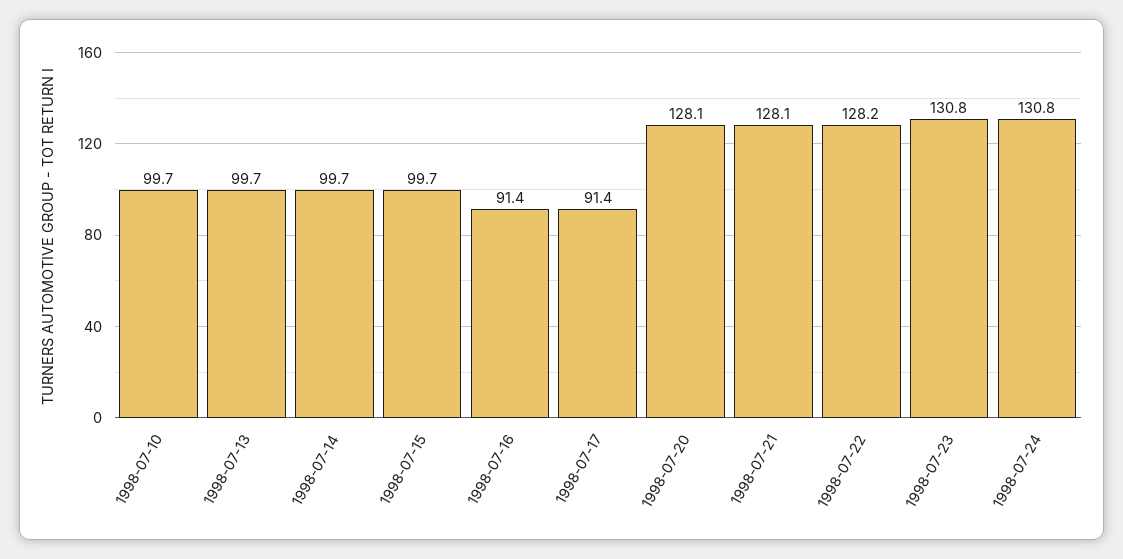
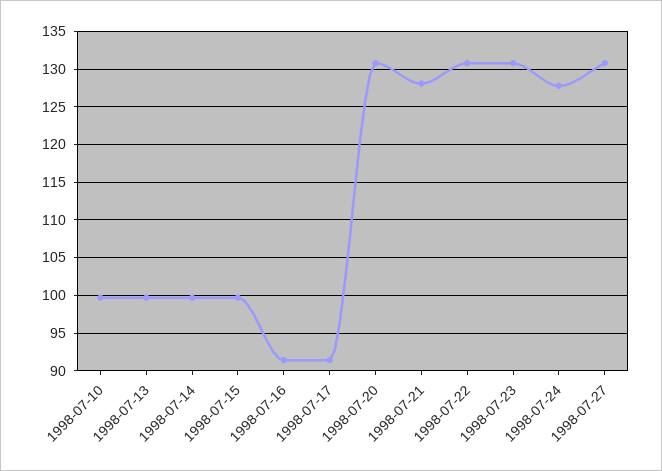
1998-07-20: 128.1 -> 131
1998-07-22: 128.2 -> 131
1998-07-24: 130.8 -> 128
1998-07-27: none -> 131

